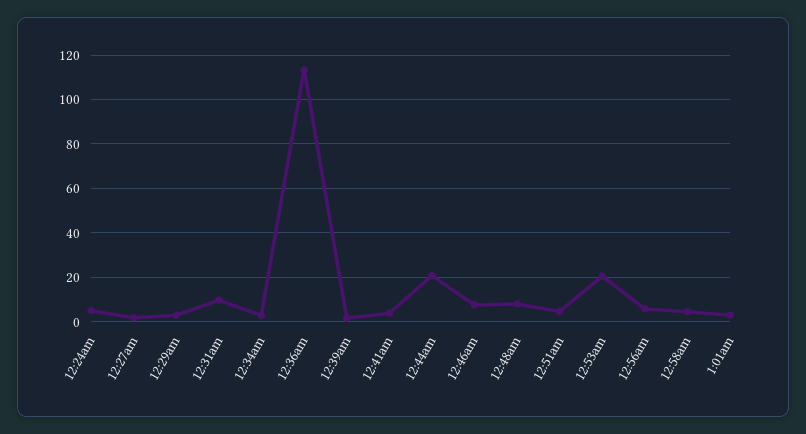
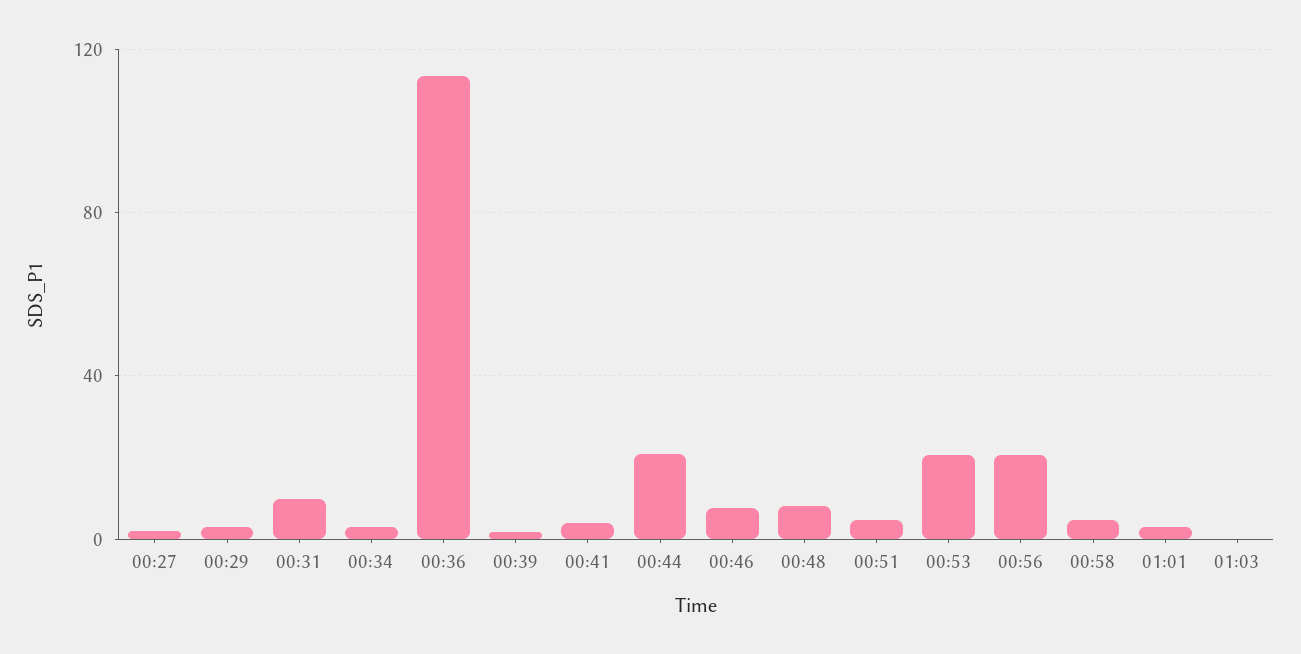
12:24am: 5 -> none
12:56am: 5 -> 20
01:03: none -> 0

